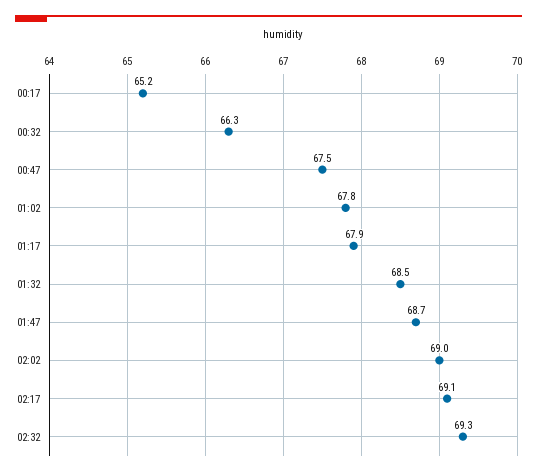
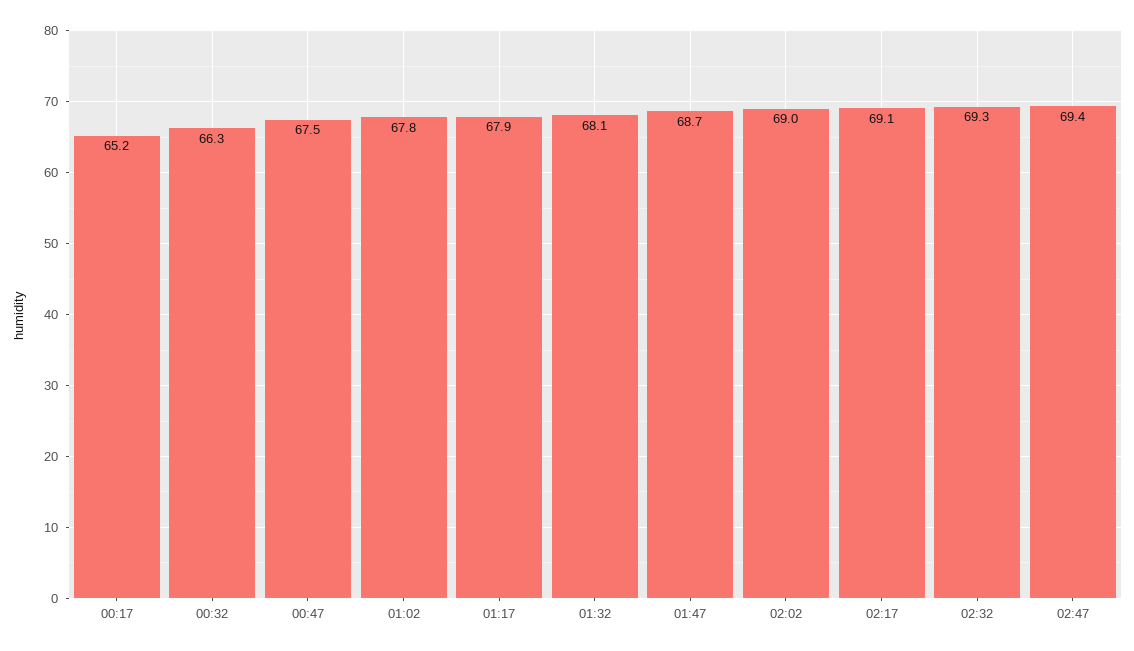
01:32: 68.5 -> 68.1
02:47: none -> 69.4

